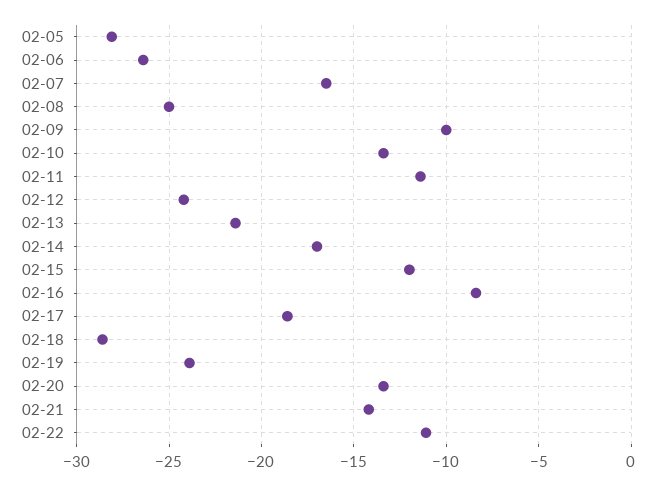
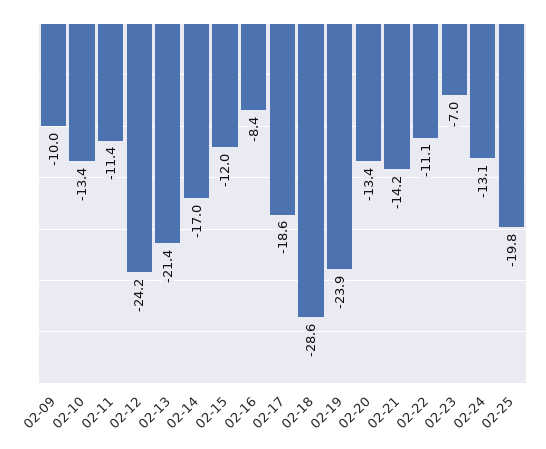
02-05: -28 -> none
02-06: -26.5 -> none
02-07: -16.5 -> none
02-08: -25 -> none
02-23: none -> -7
02-24: none -> -13.1
02-25: none -> -19.8

